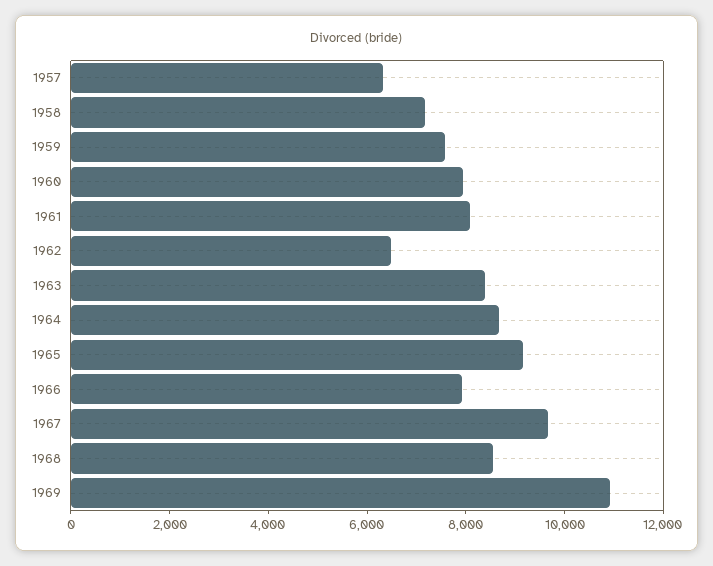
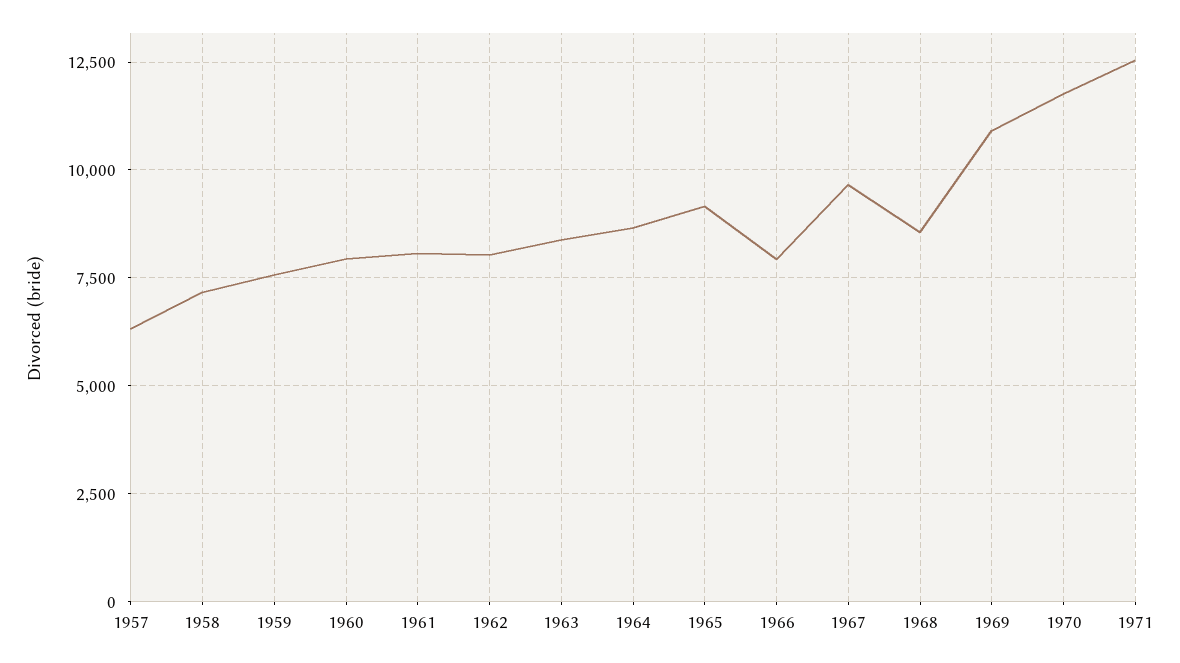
1962: 6500 -> 8000
1970: none -> 11750
1971: none -> 12500

